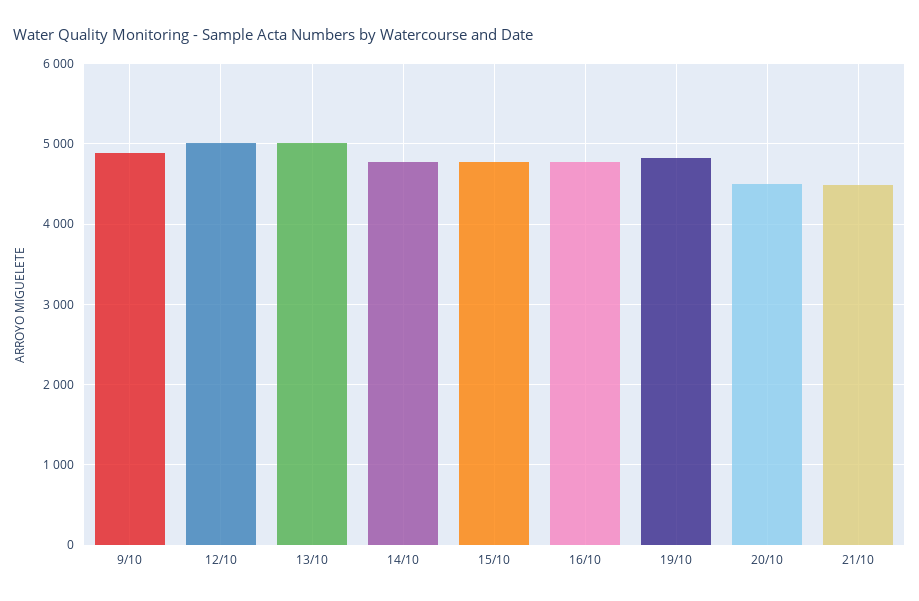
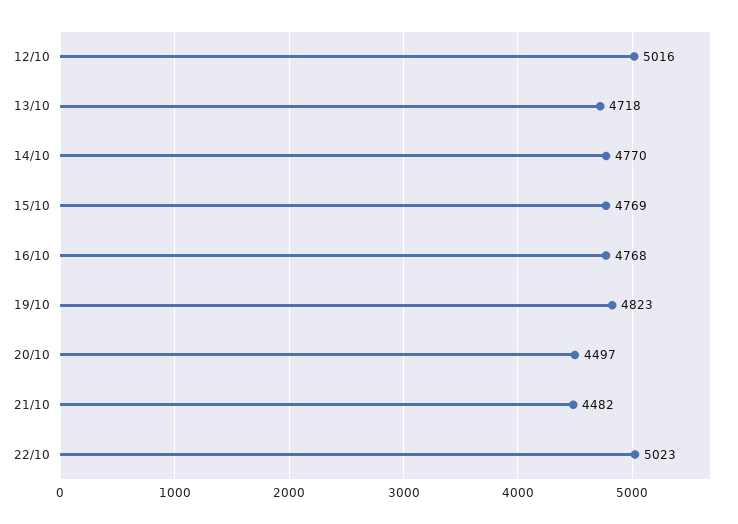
9/10: 4900 -> none
13/10: 5000 -> 4718
22/10: none -> 5023

